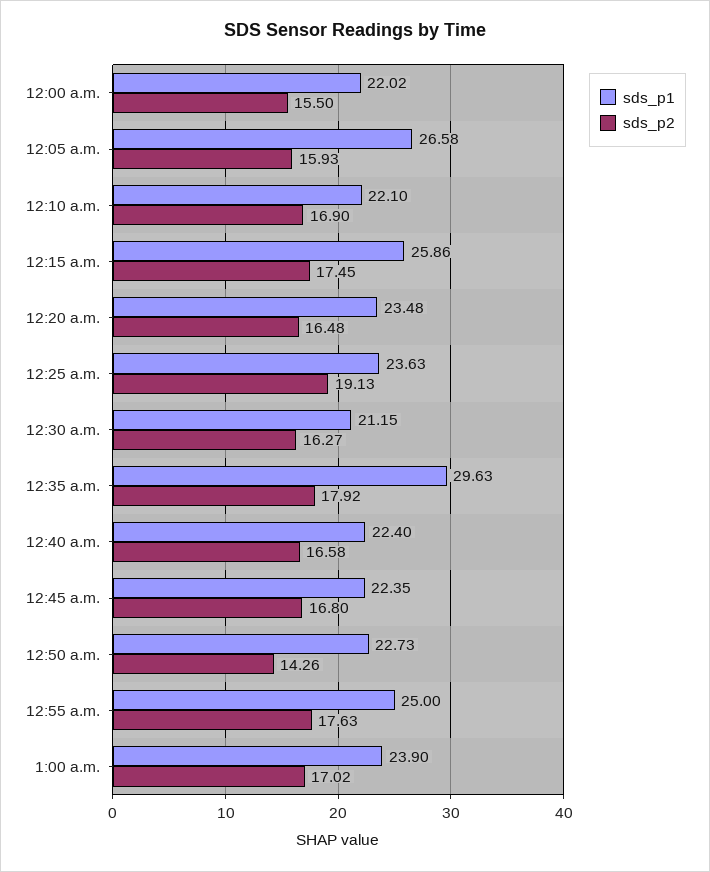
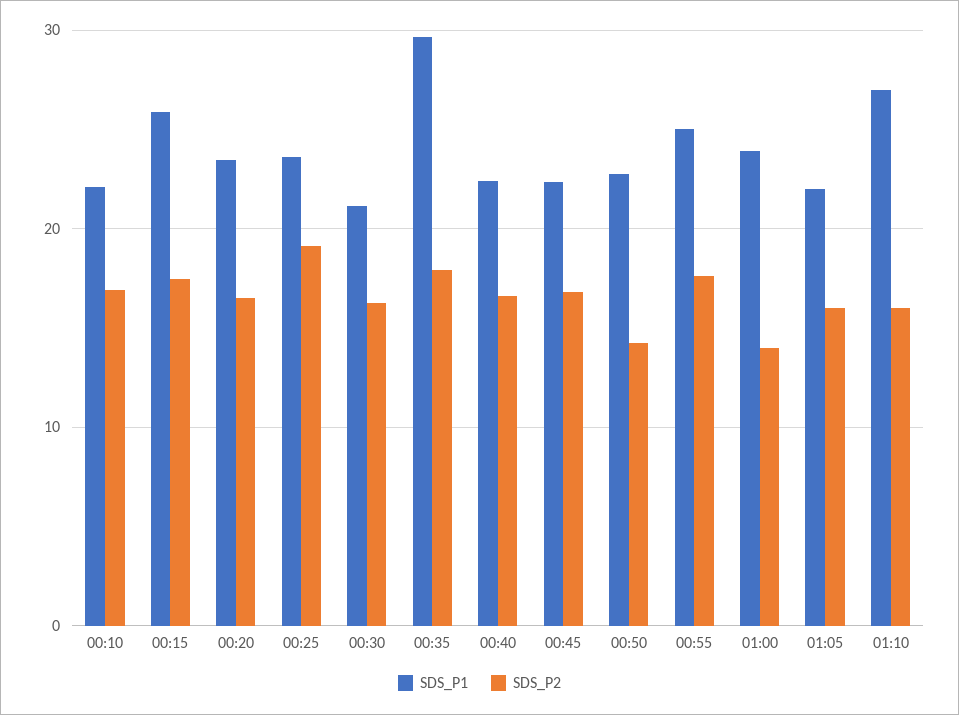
sds_p1, 12:00 a.m.: 22.02 -> none
sds_p2, 12:00 a.m.: 15.5 -> none
sds_p1, 12:05 a.m.: 26.58 -> none
sds_p2, 12:05 a.m.: 15.93 -> none
sds_p2, 1:00 a.m.: 17.02 -> 14
sds_p1, 01:05: none -> 22
sds_p2, 01:05: none -> 16
sds_p1, 01:10: none -> 27
sds_p2, 01:10: none -> 16

